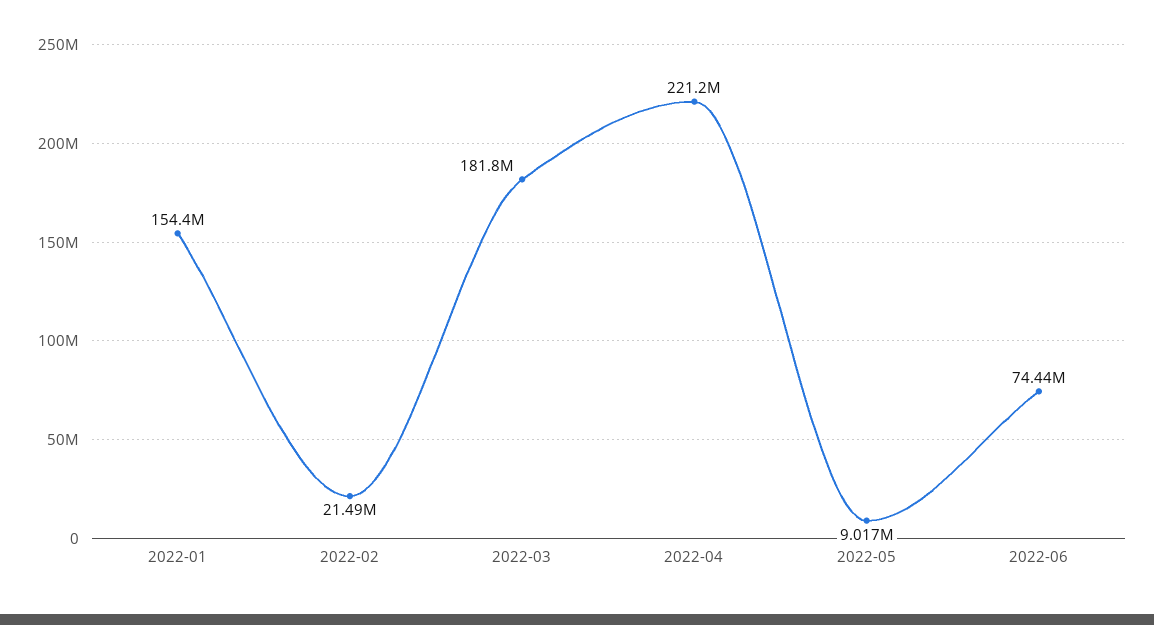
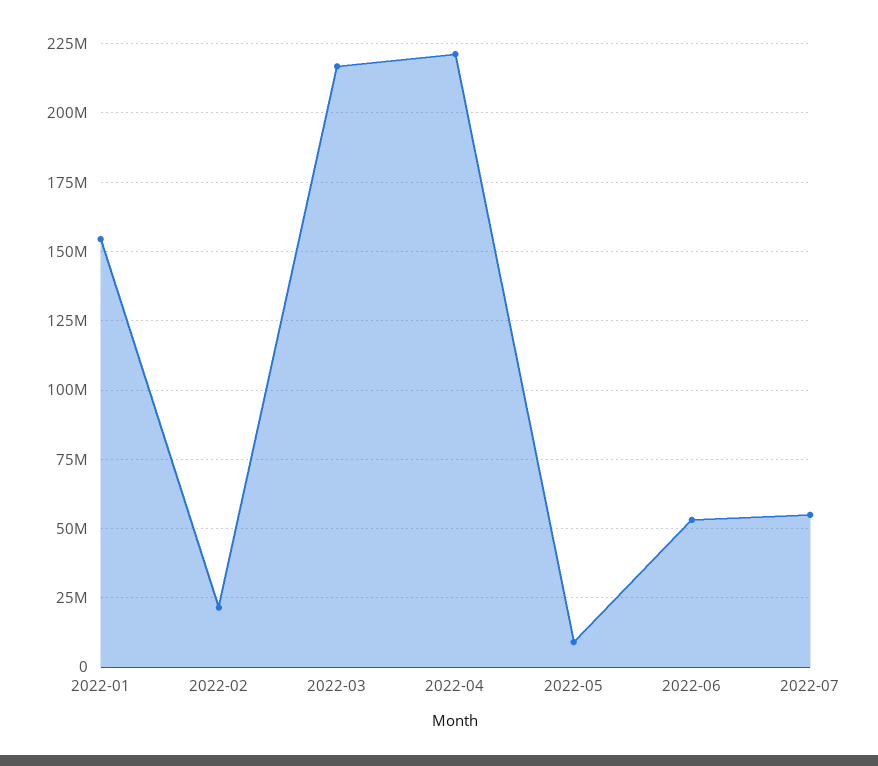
2022-03: 181800000 -> 217500000
2022-06: 74440000 -> 52500000
2022-07: none -> 55000000

